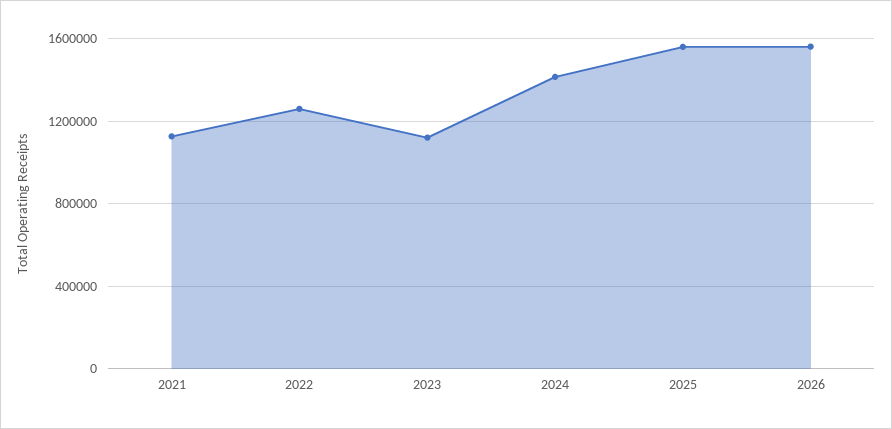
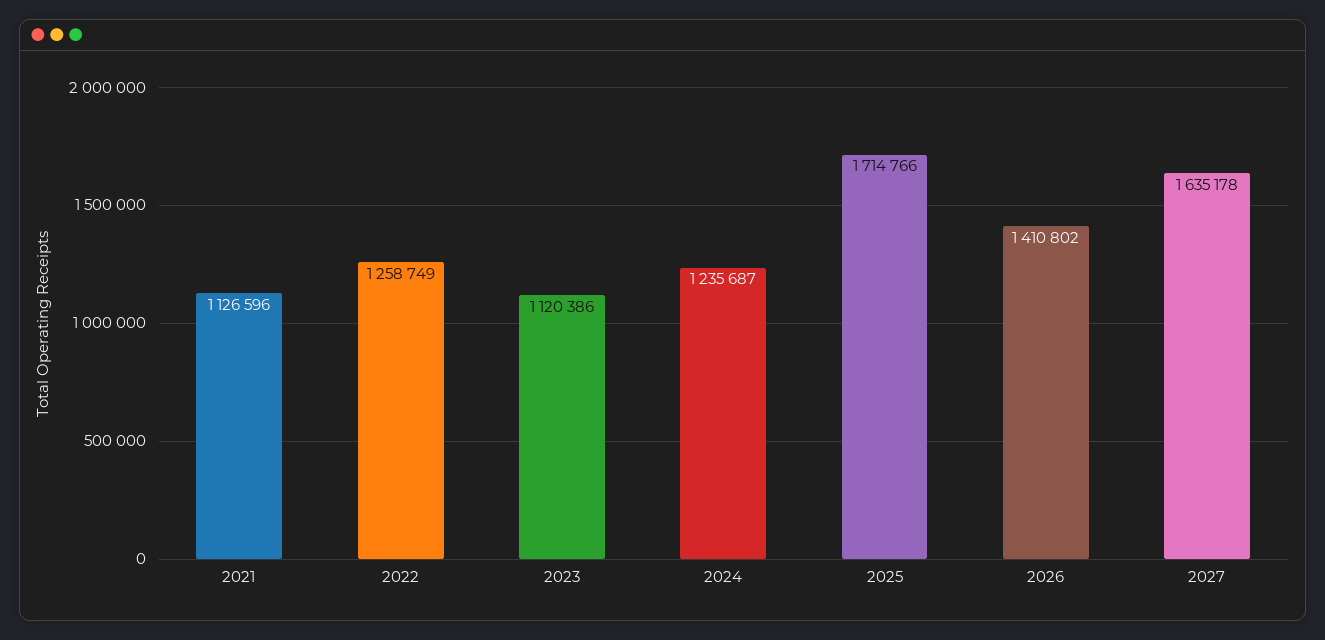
2024: 1400000 -> 1235687
2025: 1550000 -> 1714766
2026: 1550000 -> 1410802
2027: none -> 1635178

